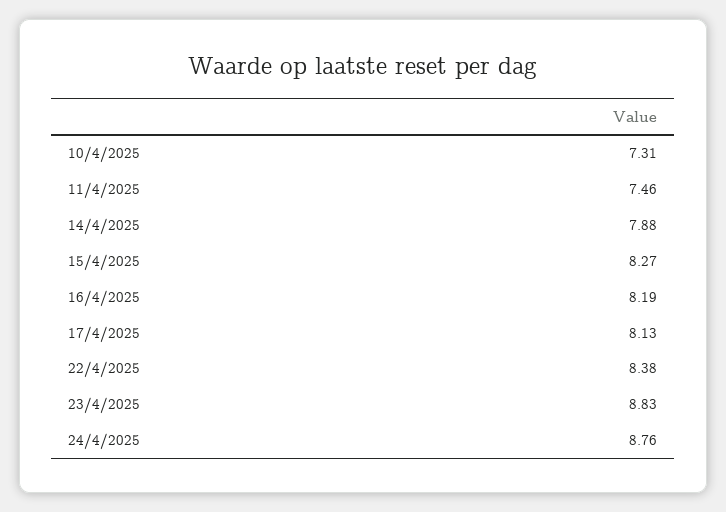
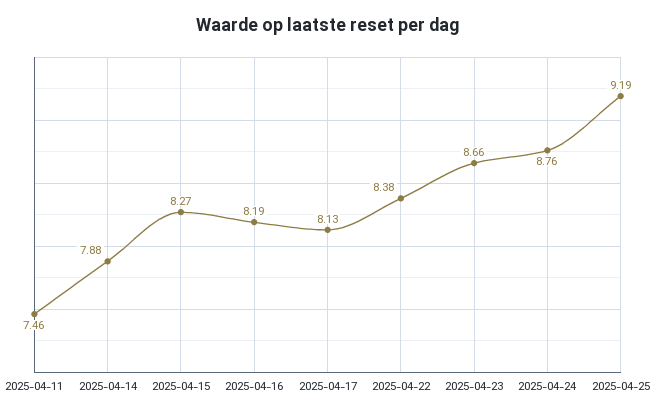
10/4/2025: 7.31 -> none
23/4/2025: 8.83 -> 8.66
2025-04-25: none -> 9.19

